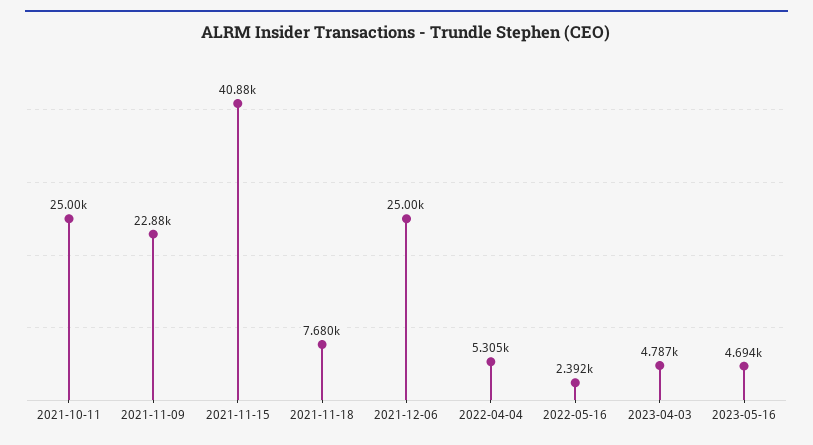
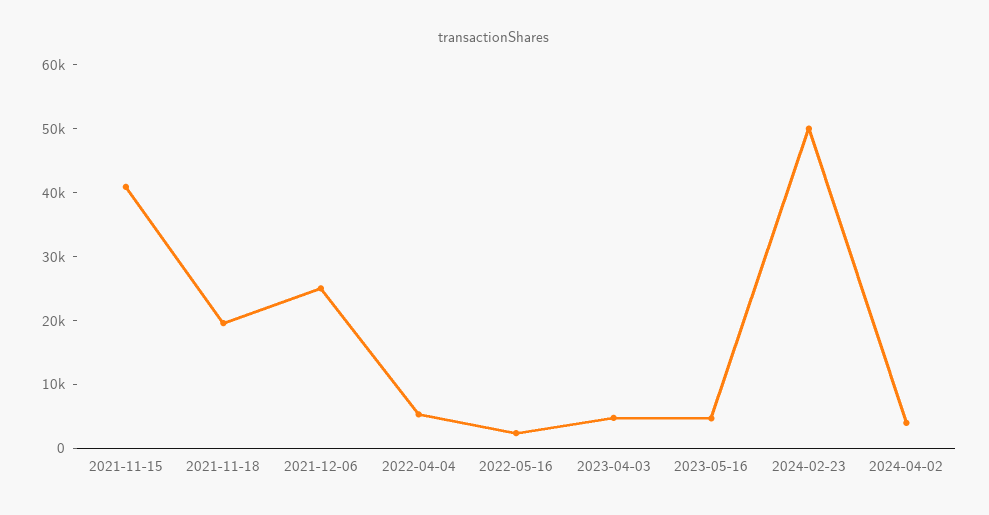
2021-10-11: 25000 -> none
2021-11-09: 22880 -> none
2021-11-18: 7680 -> 20000
2024-02-23: none -> 50000
2024-04-02: none -> 4000

